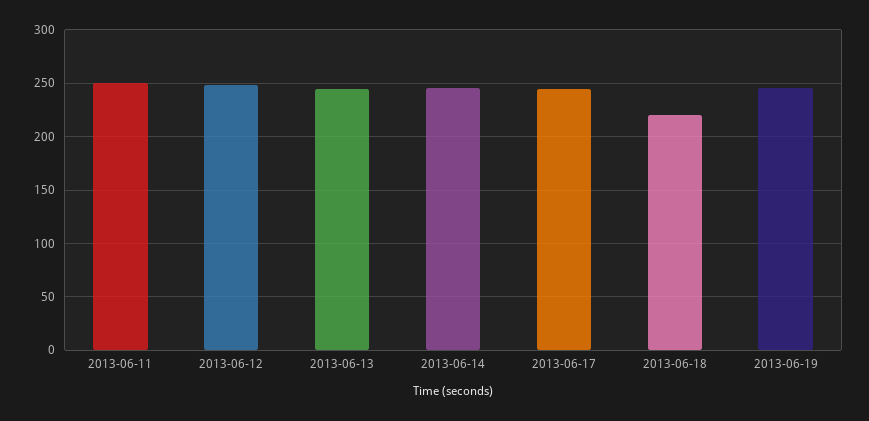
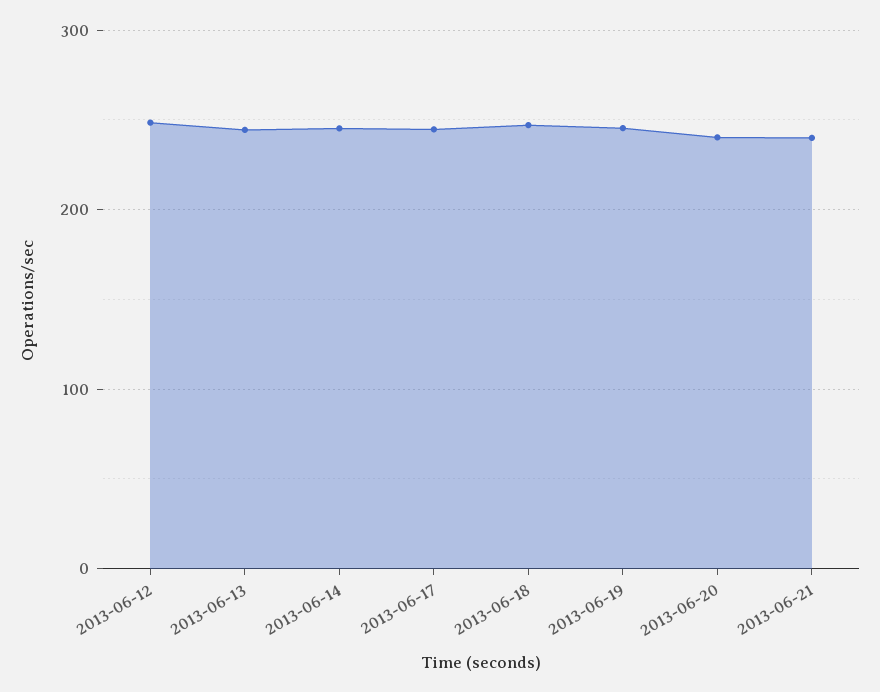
2013-06-11: 250 -> none
2013-06-18: 220 -> 250
2013-06-20: none -> 240
2013-06-21: none -> 240

